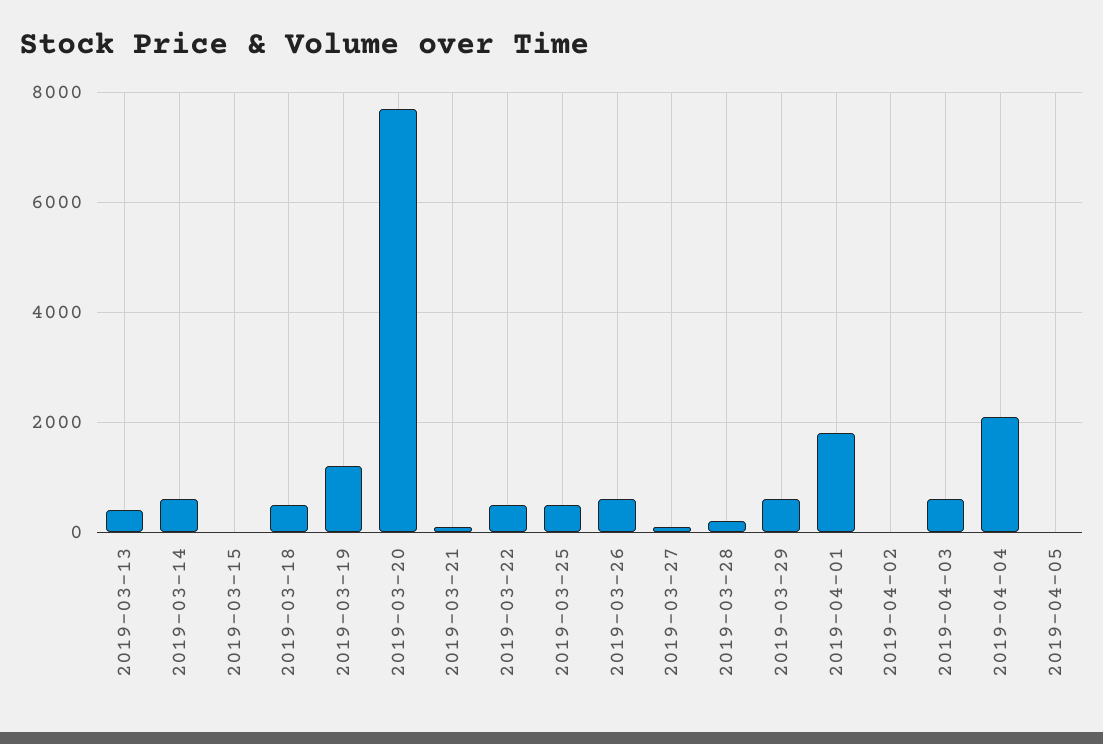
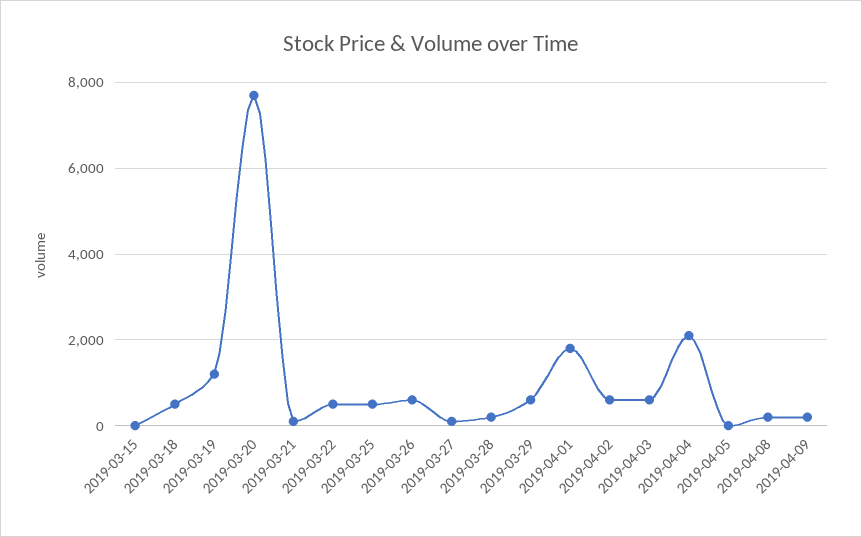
2019-03-13: 400 -> none
2019-03-14: 600 -> none
2019-04-02: 0 -> 600
2019-04-08: none -> 200
2019-04-09: none -> 200

